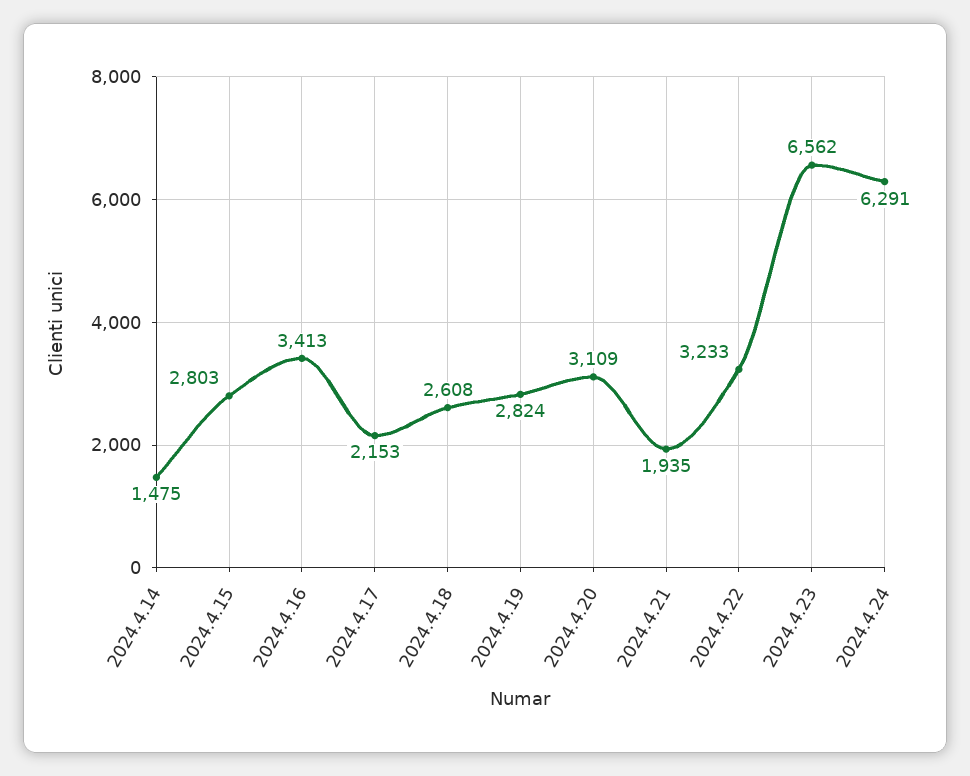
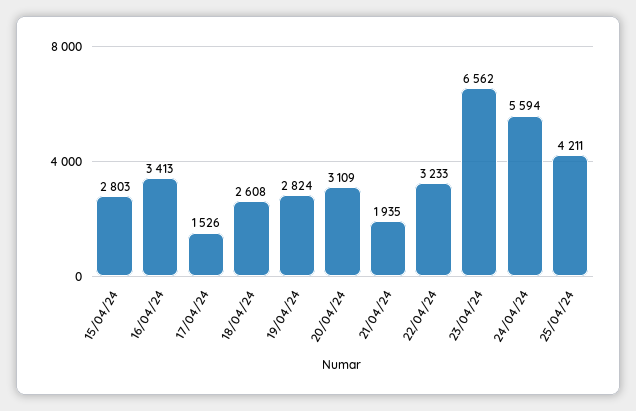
2024.4.14: 1475 -> none
2024.4.17: 2153 -> 1526
2024.4.24: 6291 -> 5594
25/04/24: none -> 4211

